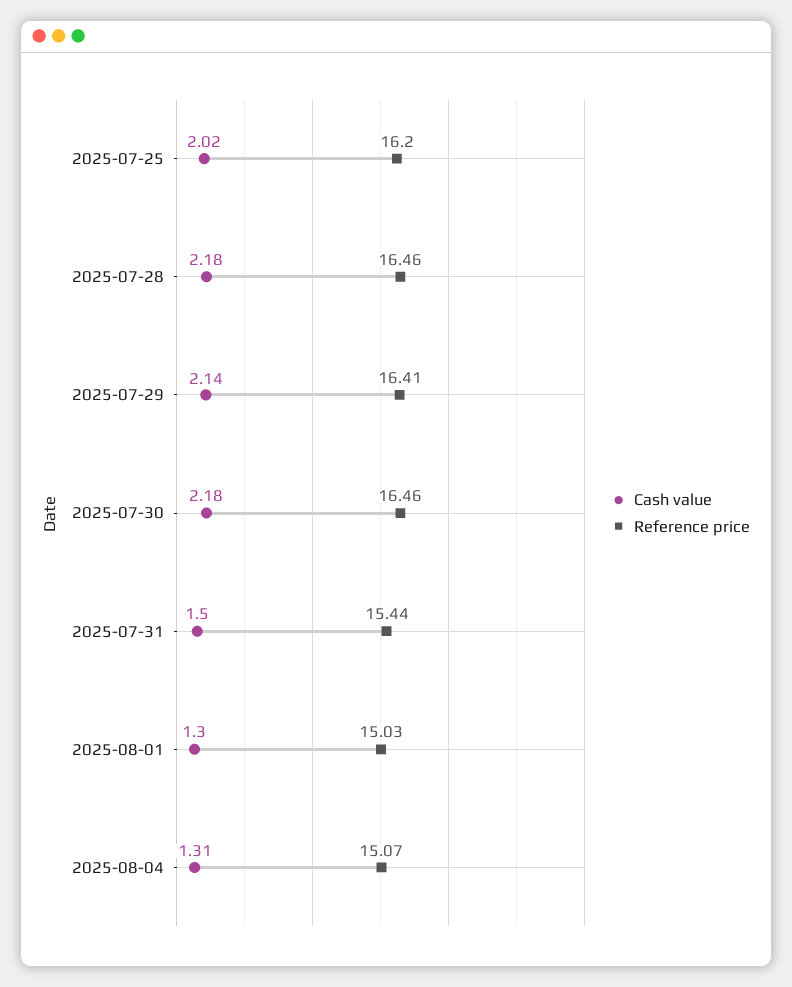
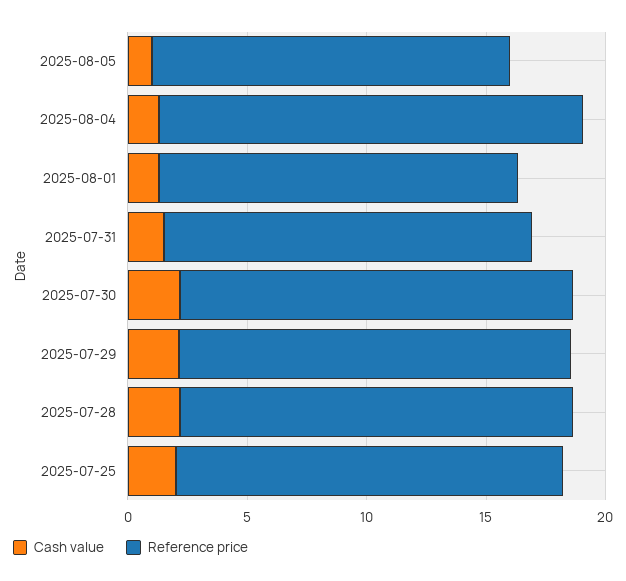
Reference price, 2025-08-04: 15.07 -> 18
Cash value, 2025-08-05: none -> 1
Reference price, 2025-08-05: none -> 15

